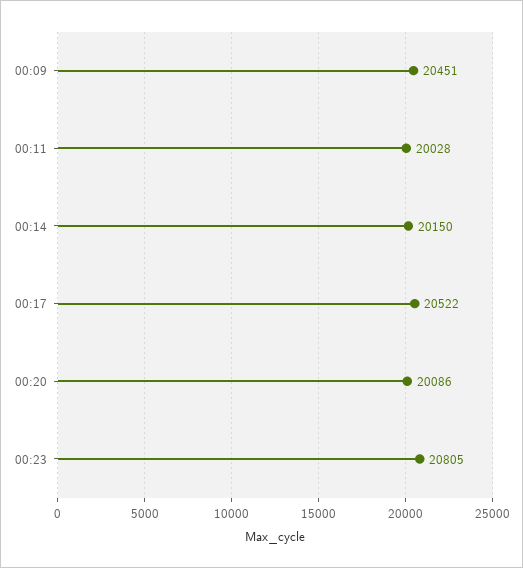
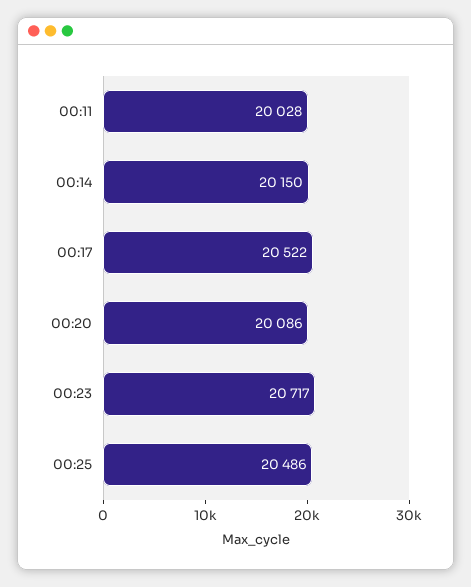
00:09: 20451 -> none
00:23: 20805 -> 20717
00:25: none -> 20486

